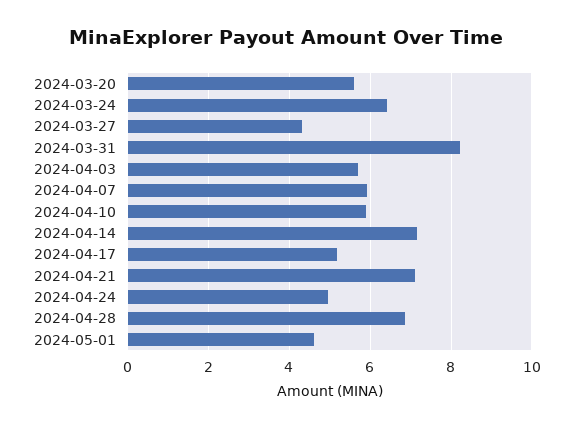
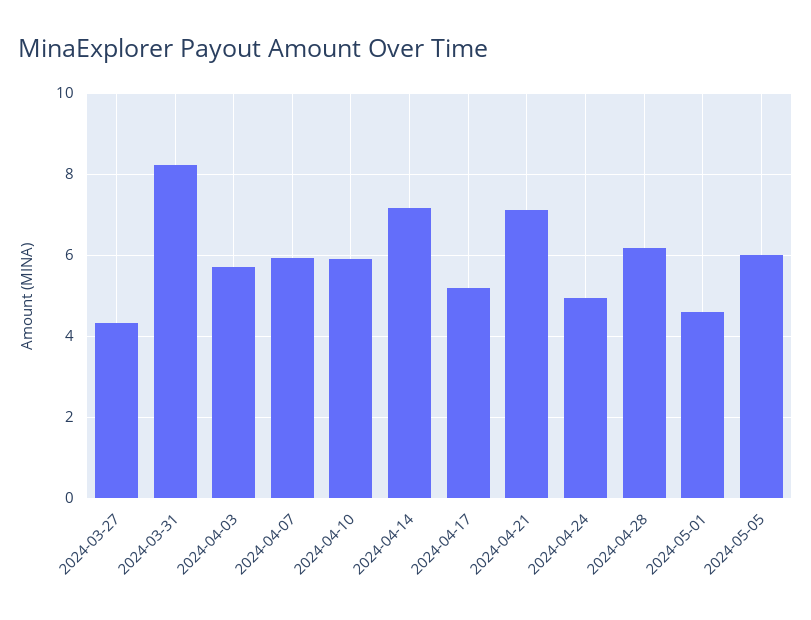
2024-03-20: 5.6 -> none
2024-03-24: 6.4 -> none
2024-04-28: 6.8 -> 6.2
2024-05-05: none -> 6

